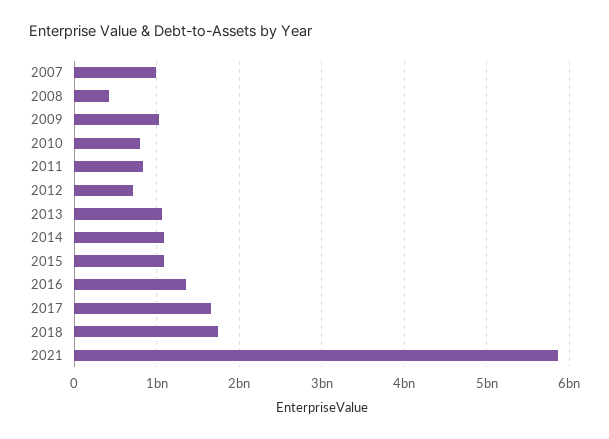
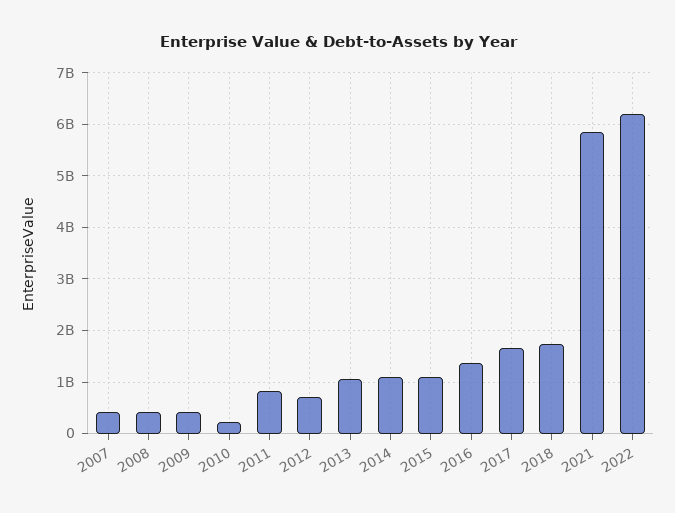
2007: 1000000000 -> 400000000
2009: 1000000000 -> 400000000
2010: 800000000 -> 200000000
2022: none -> 6200000000

